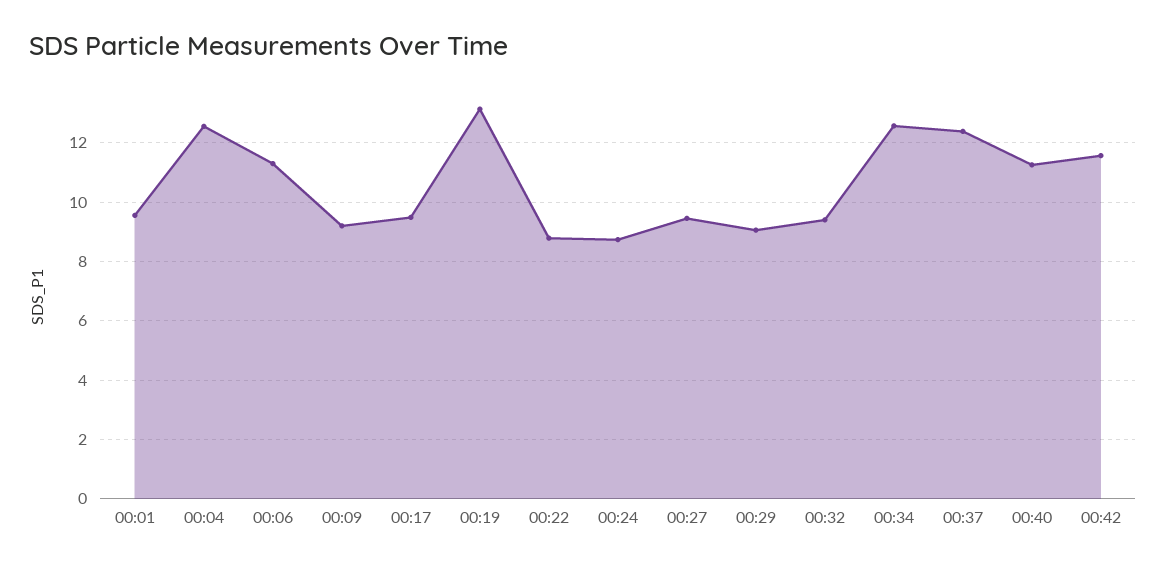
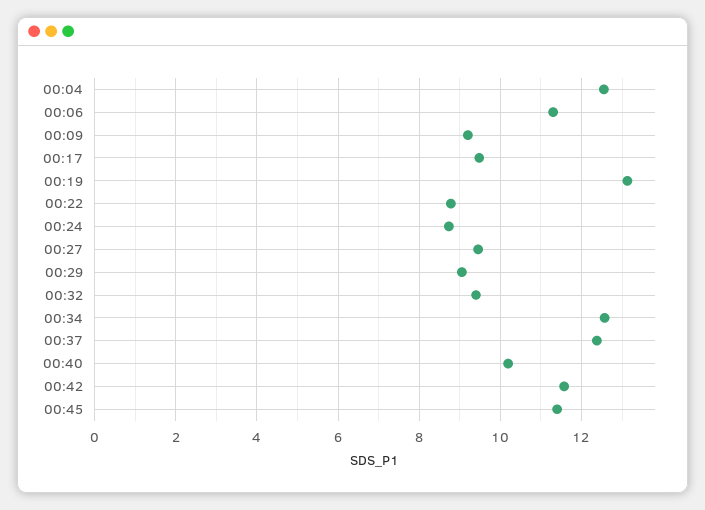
00:01: 9.5 -> none
00:40: 11.25 -> 10.2
00:45: none -> 11.4

